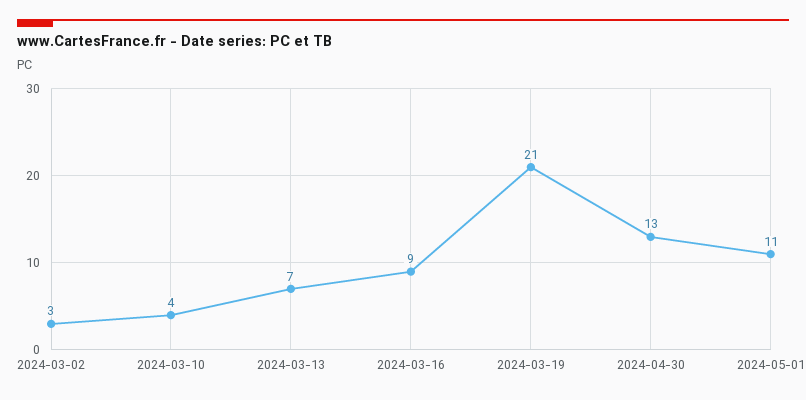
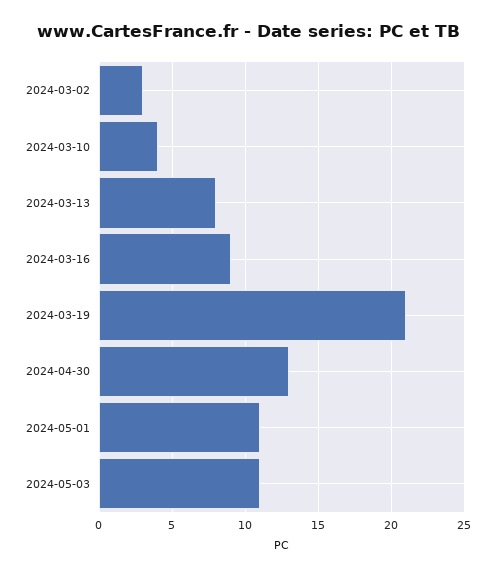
2024-03-13: 7 -> 8
2024-05-03: none -> 11

